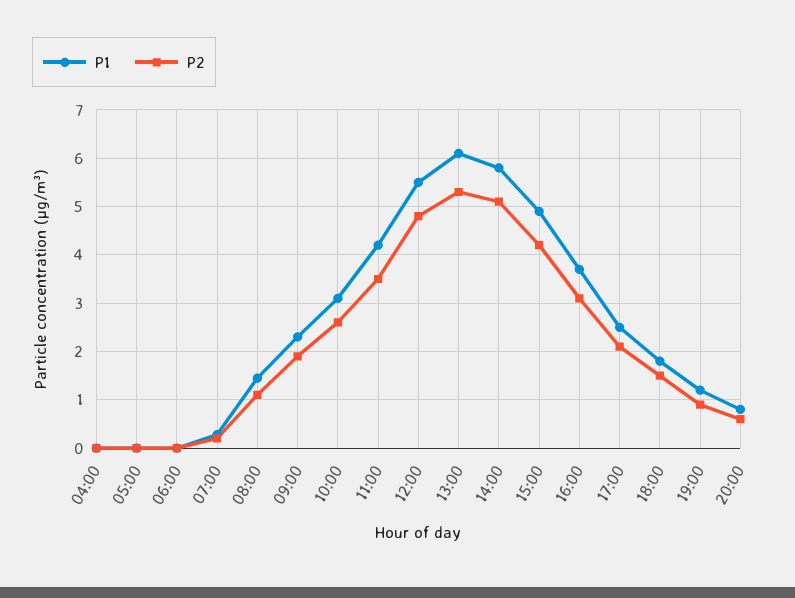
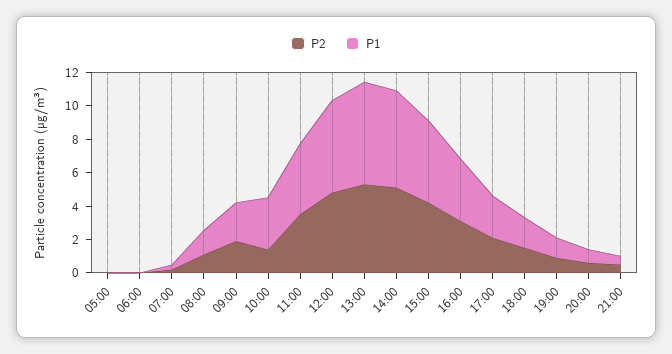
P1, 04:00: 0 -> none
P2, 04:00: 0 -> none
P2, 10:00: 2.6 -> 1.5
P2, 21:00: none -> 0.5
P1, 21:00: none -> 0.5

